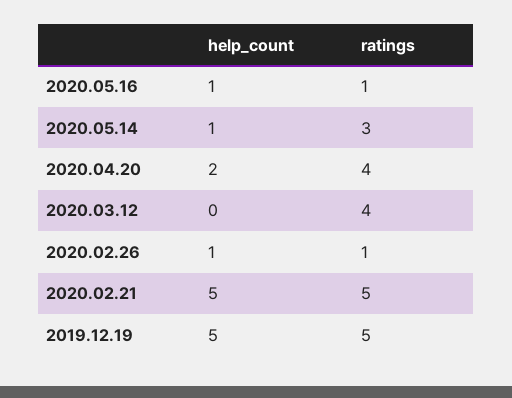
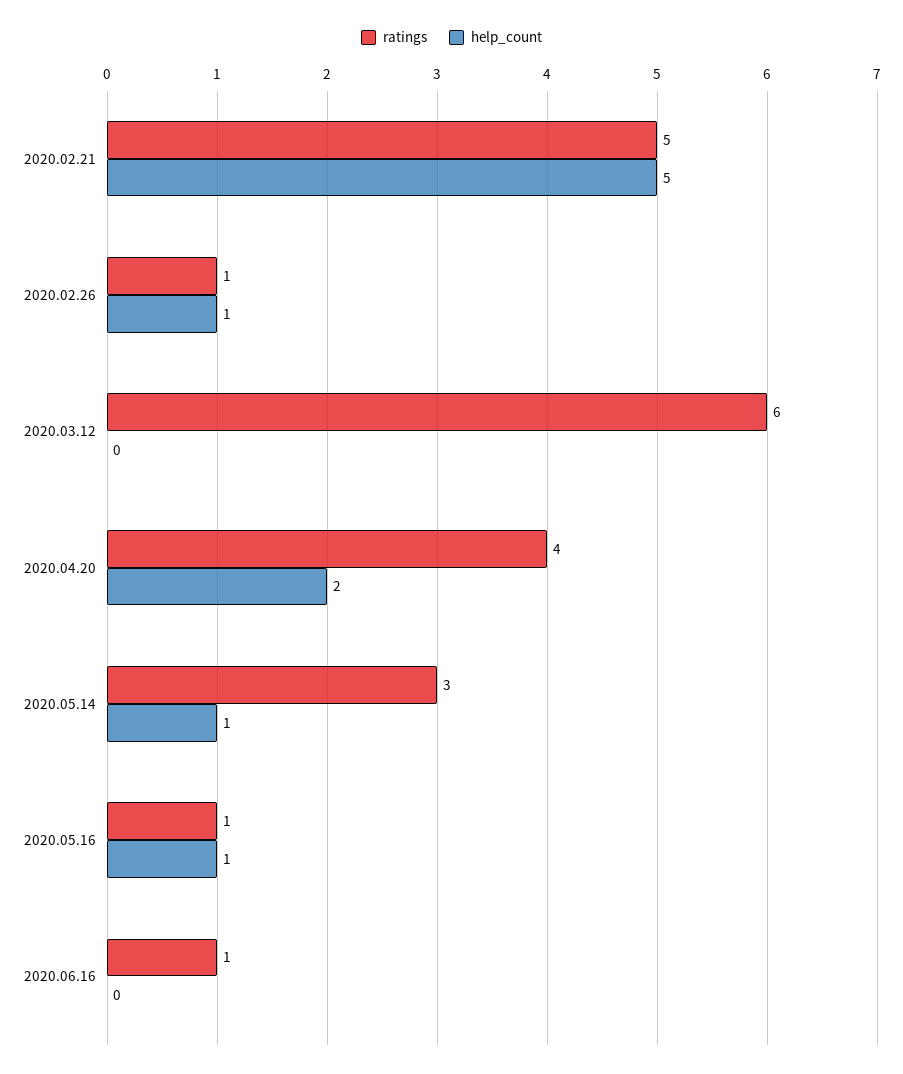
ratings, 2020.03.12: 4 -> 6
help_count, 2019.12.19: 5 -> none
ratings, 2019.12.19: 5 -> none
ratings, 2020.06.16: none -> 1
help_count, 2020.06.16: none -> 0

